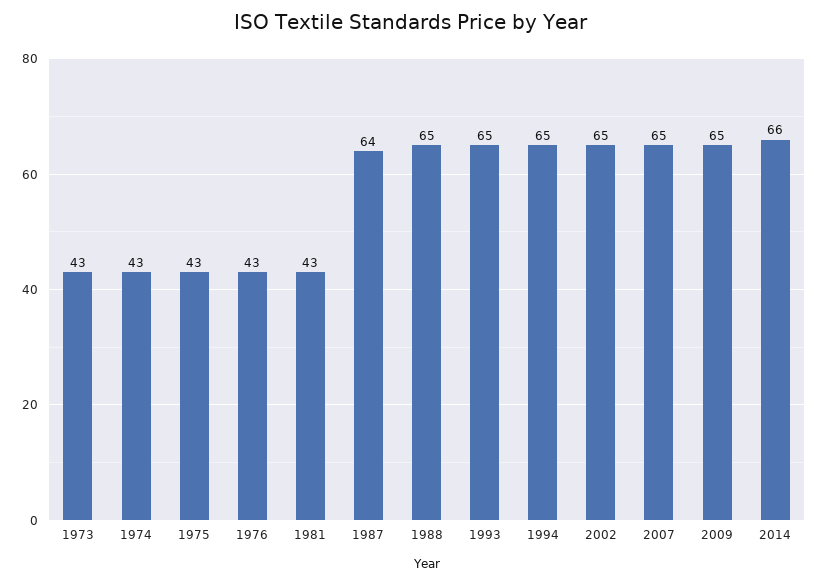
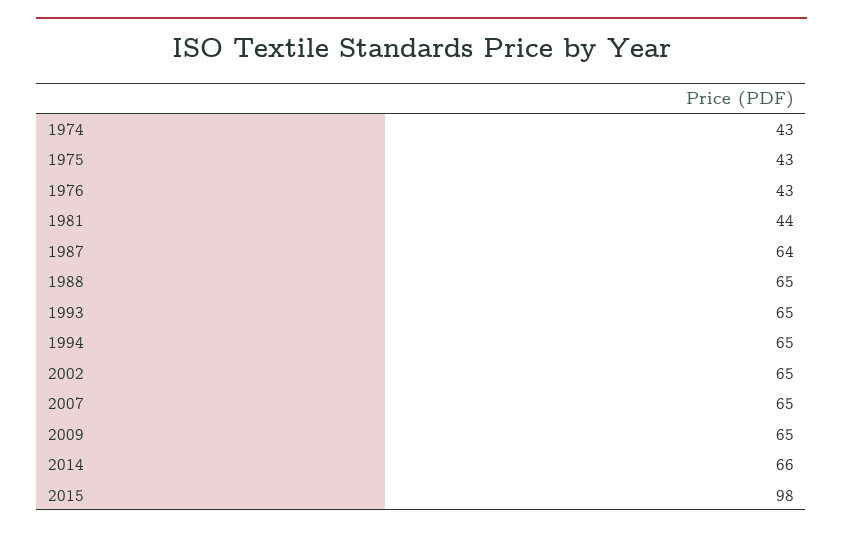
1973: 43 -> none
1981: 43 -> 44
2015: none -> 98

